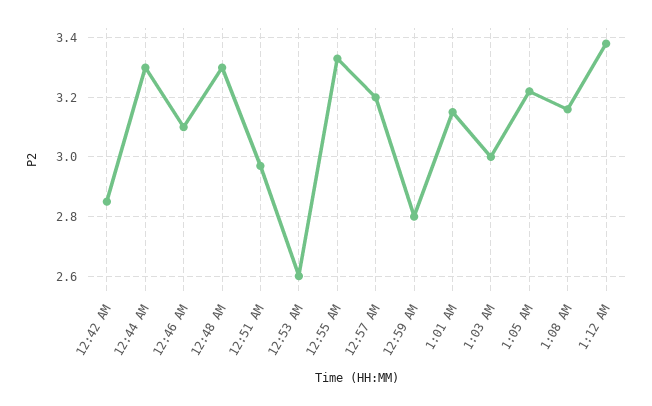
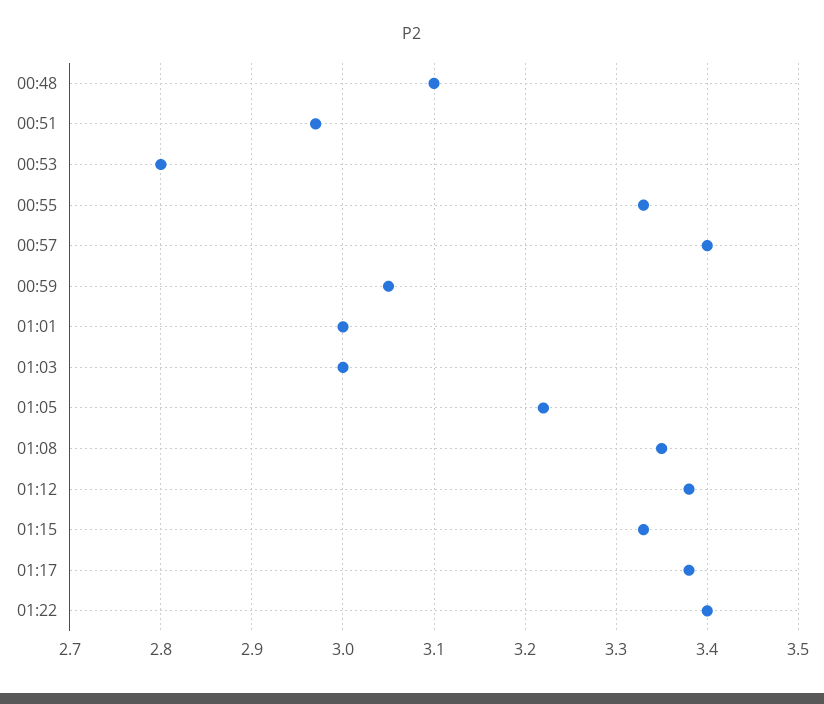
12:42 AM: 2.85 -> none
12:44 AM: 3.3 -> none
12:46 AM: 3.1 -> none
12:48 AM: 3.3 -> 3.1
12:53 AM: 2.6 -> 2.8
12:57 AM: 3.2 -> 3.4
12:59 AM: 2.8 -> 3.05
1:01 AM: 3.15 -> 3
1:08 AM: 3.15 -> 3.35
01:15: none -> 3.33
01:17: none -> 3.38
01:22: none -> 3.4

